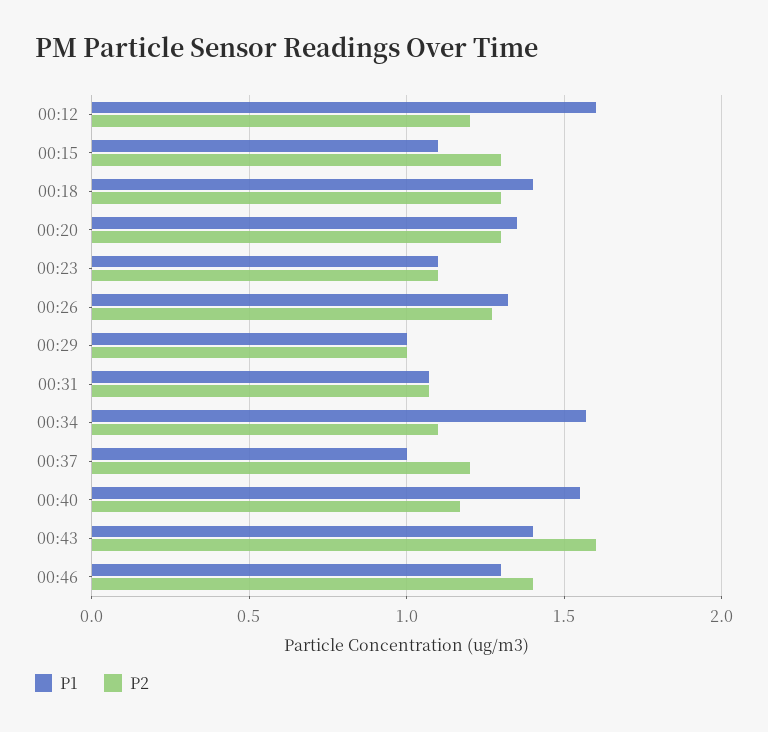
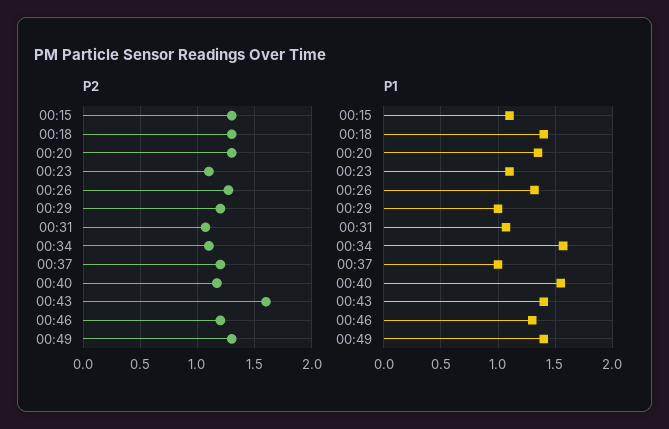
P1, 00:12: 1.6 -> none
P2, 00:12: 1.2 -> none
P2, 00:29: 1 -> 1.2
P2, 00:46: 1.4 -> 1.2
P2, 00:49: none -> 1.3
P1, 00:49: none -> 1.4

